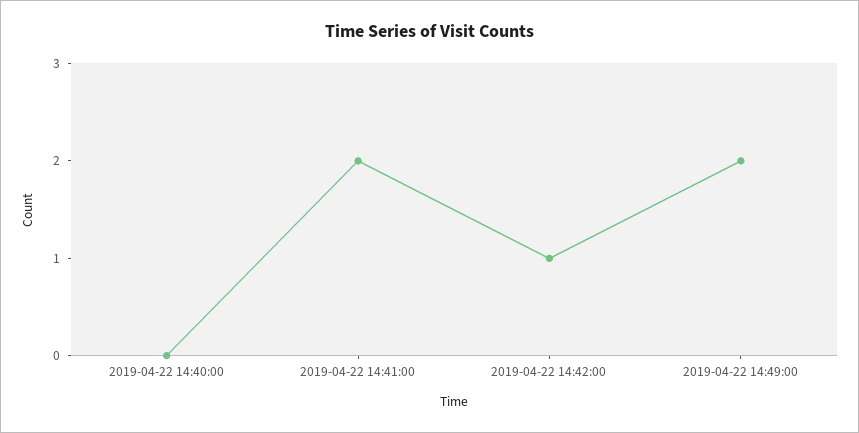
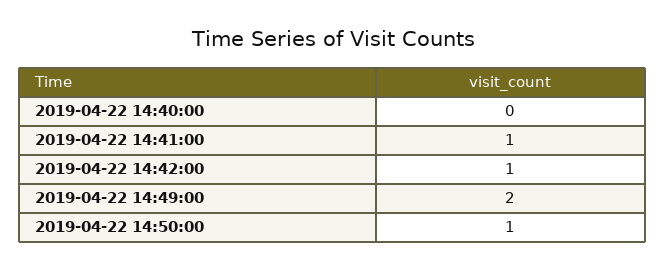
2019-04-22 14:41:00: 2 -> 1
2019-04-22 14:50:00: none -> 1

